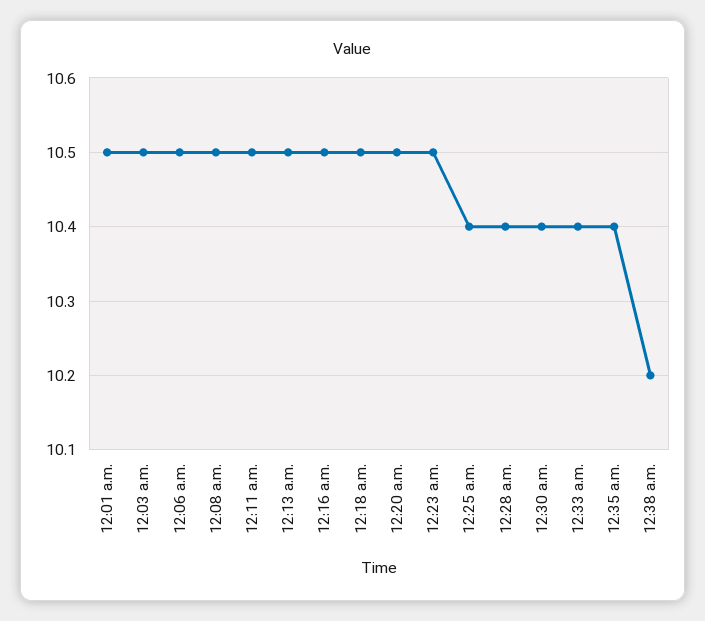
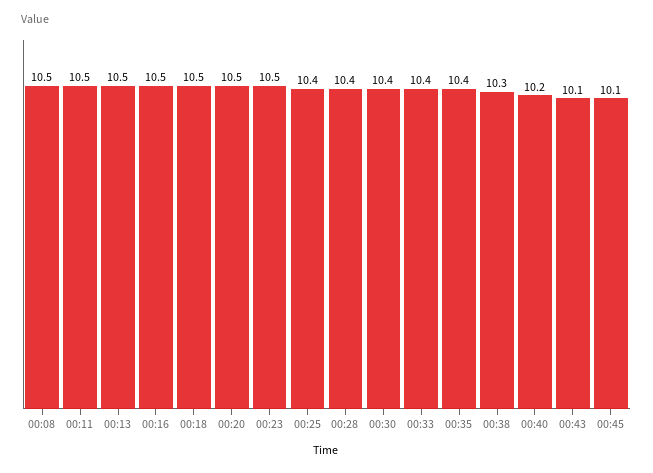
12:01 a.m.: 10.5 -> none
12:03 a.m.: 10.5 -> none
12:06 a.m.: 10.5 -> none
12:38 a.m.: 10.2 -> 10.3
00:40: none -> 10.2
00:43: none -> 10.1
00:45: none -> 10.1

